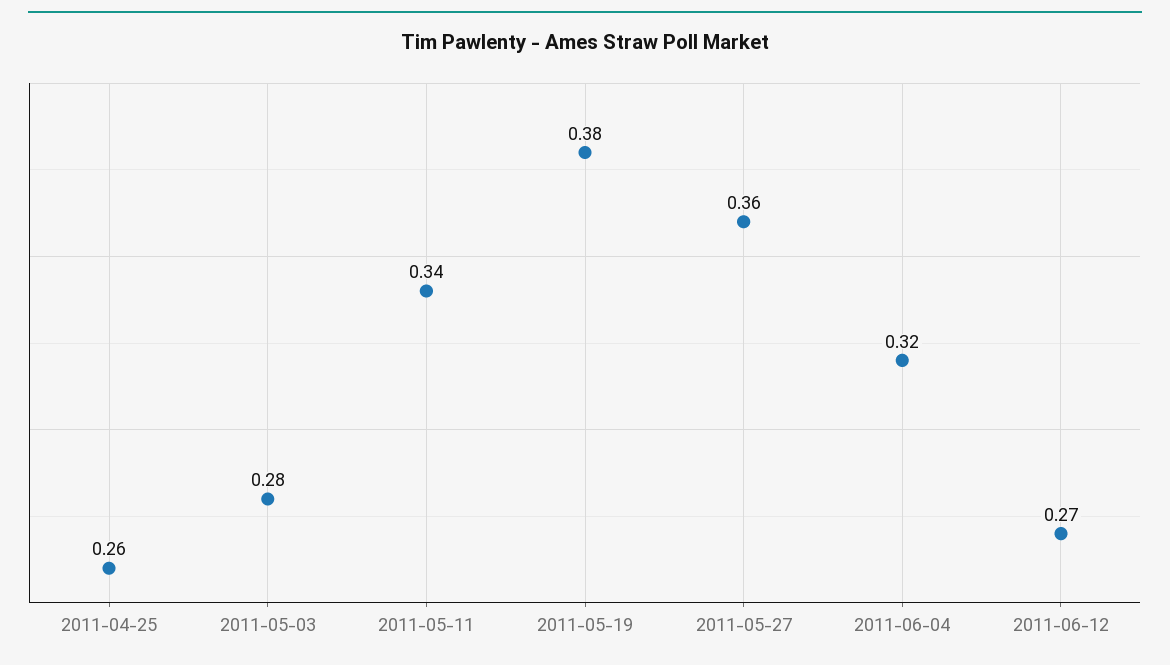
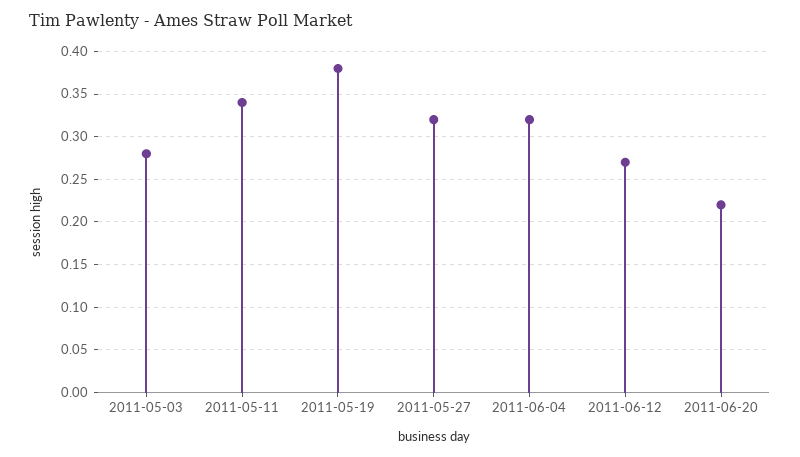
2011-04-25: 0.26 -> none
2011-05-27: 0.36 -> 0.32
2011-06-20: none -> 0.22

